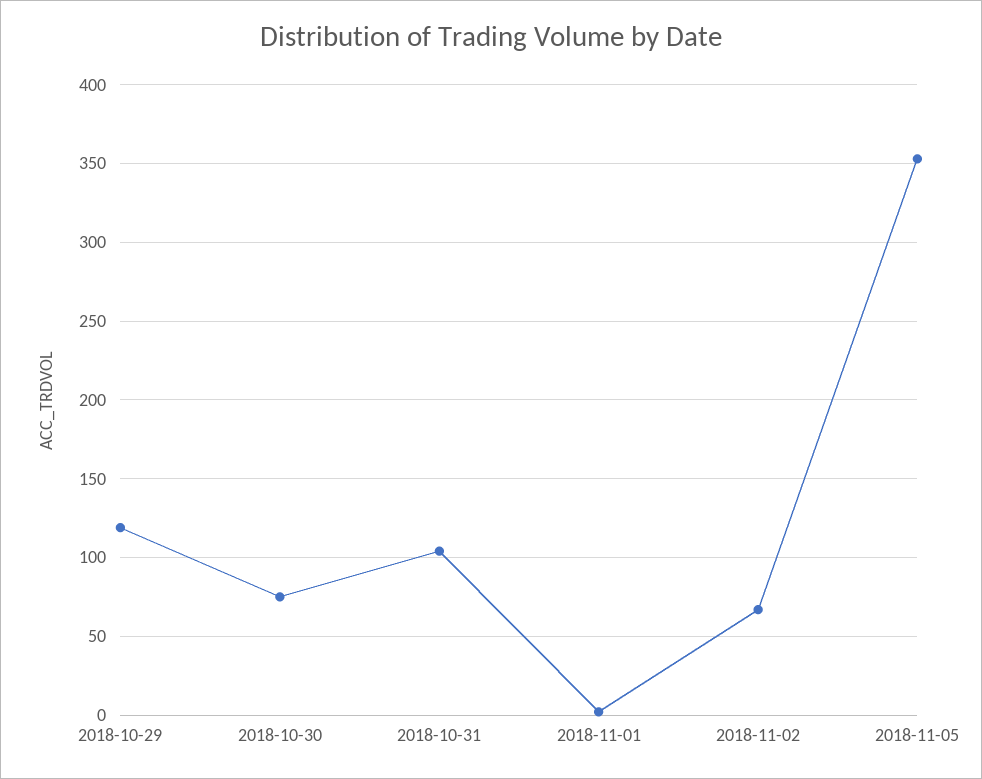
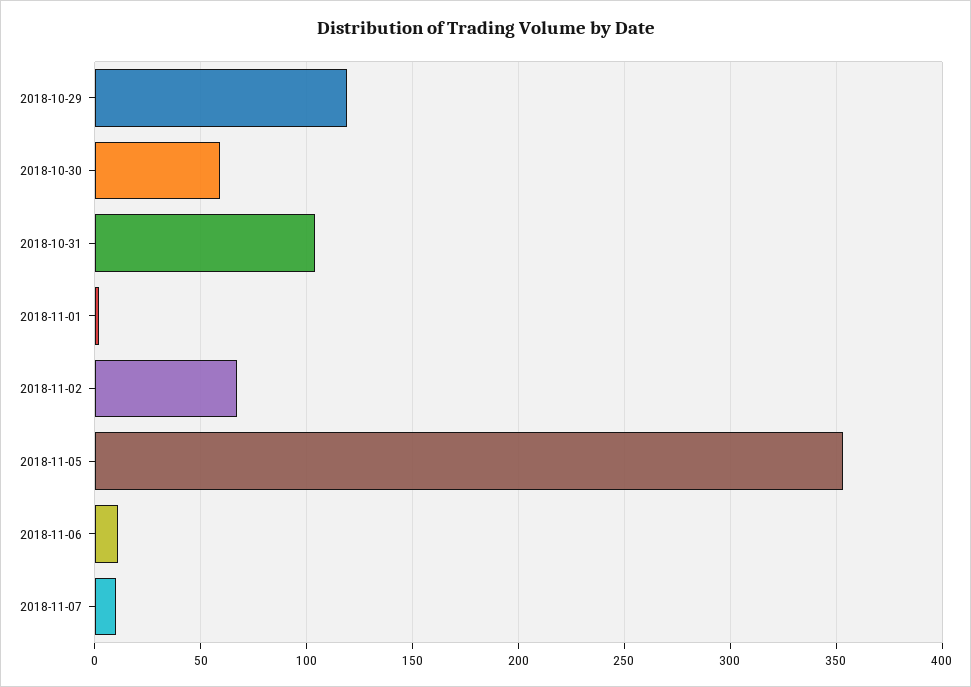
2018-10-30: 75 -> 60
2018-11-06: none -> 10
2018-11-07: none -> 10

